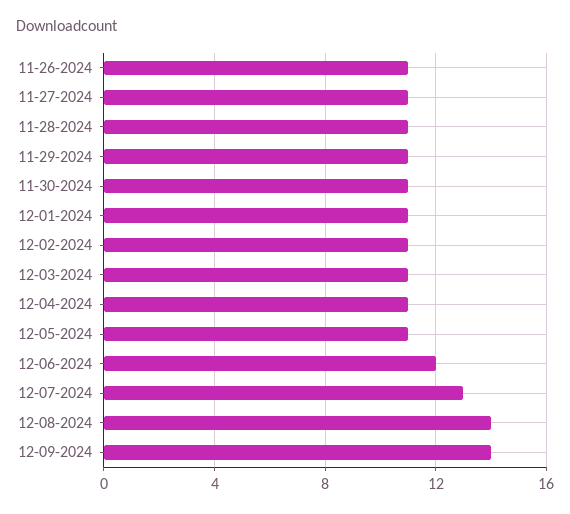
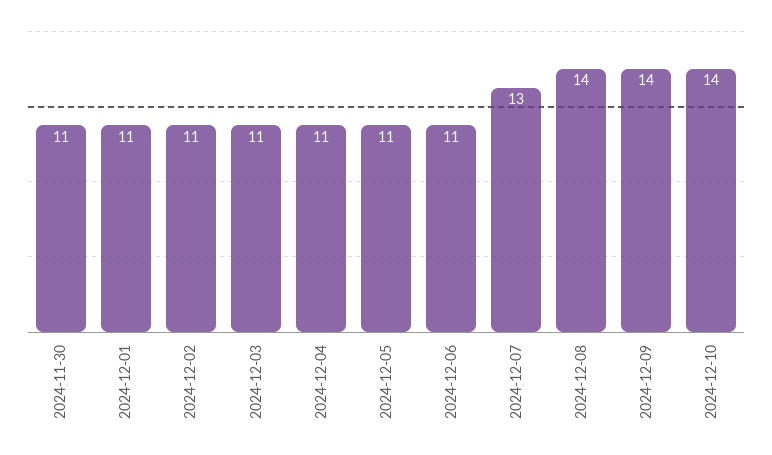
11-26-2024: 11 -> none
11-27-2024: 11 -> none
11-28-2024: 11 -> none
11-29-2024: 11 -> none
12-06-2024: 12 -> 11
2024-12-10: none -> 14

